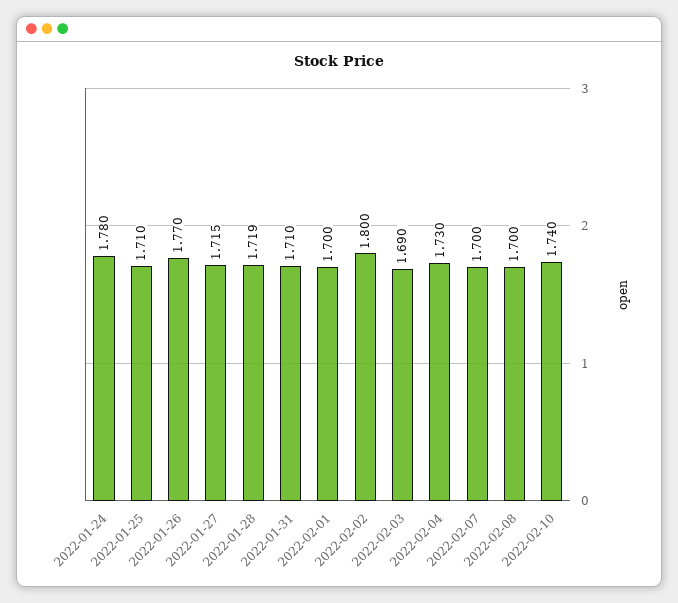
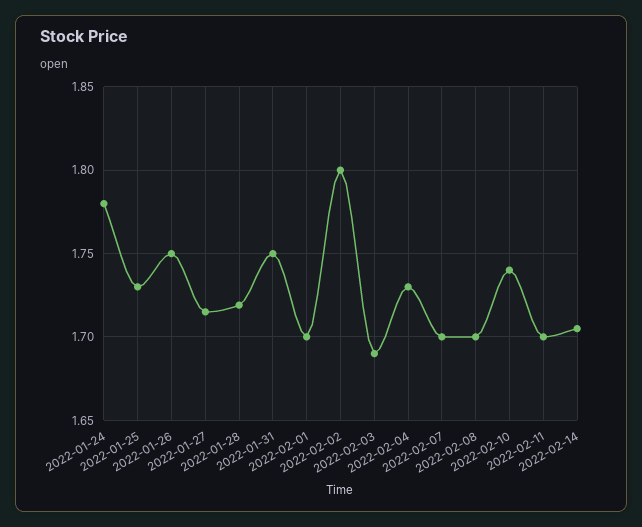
2022-01-25: 1.71 -> 1.73
2022-01-26: 1.77 -> 1.75
2022-01-31: 1.71 -> 1.75
2022-02-11: none -> 1.7
2022-02-14: none -> 1.705

